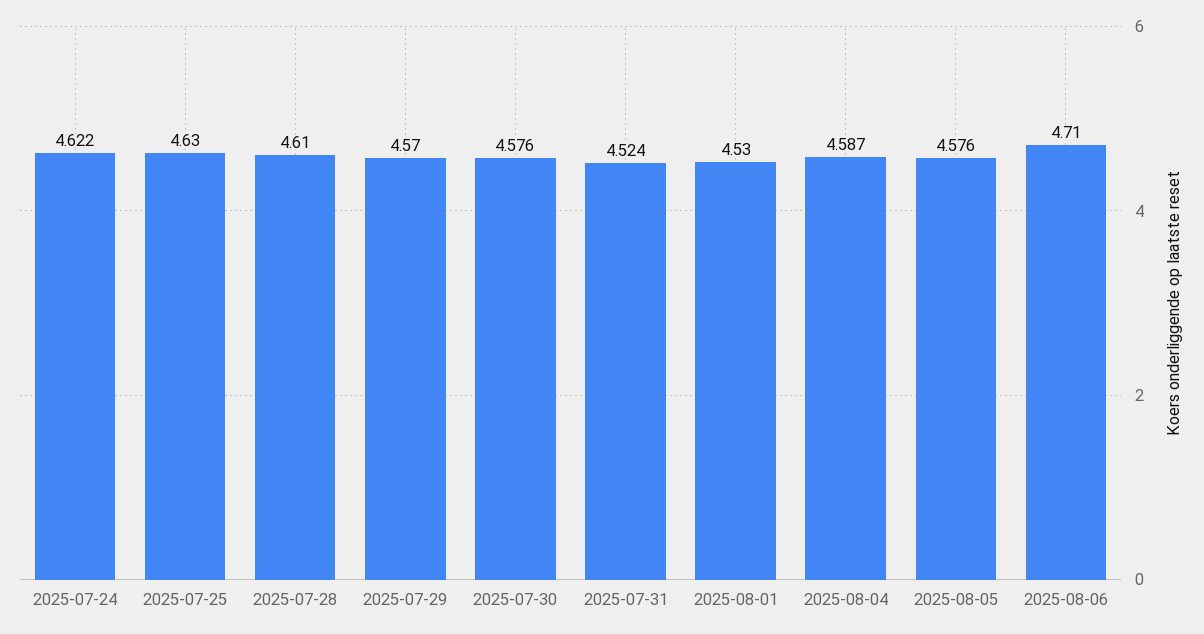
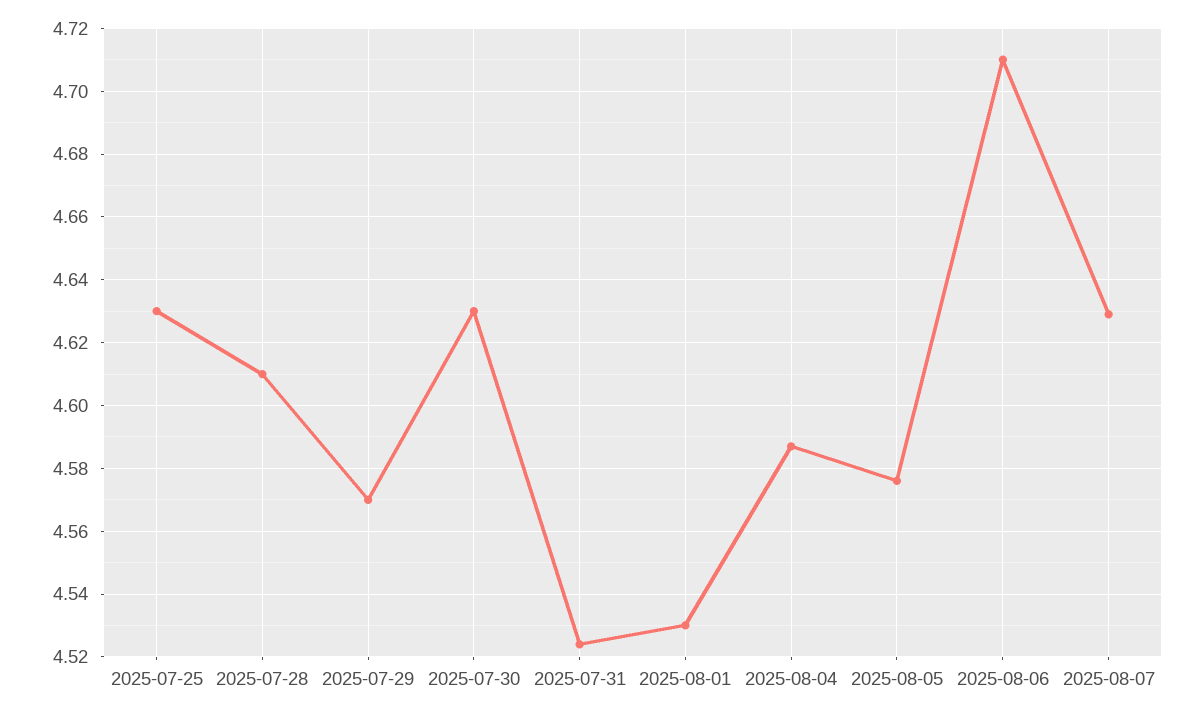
2025-07-24: 4.622 -> none
2025-07-30: 4.576 -> 4.63
2025-08-07: none -> 4.63

